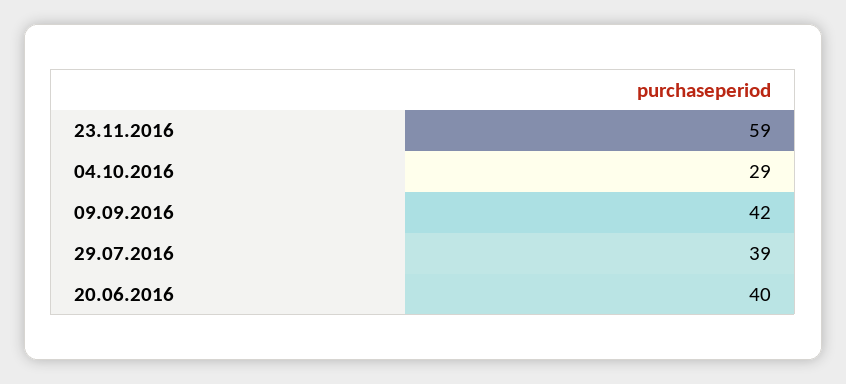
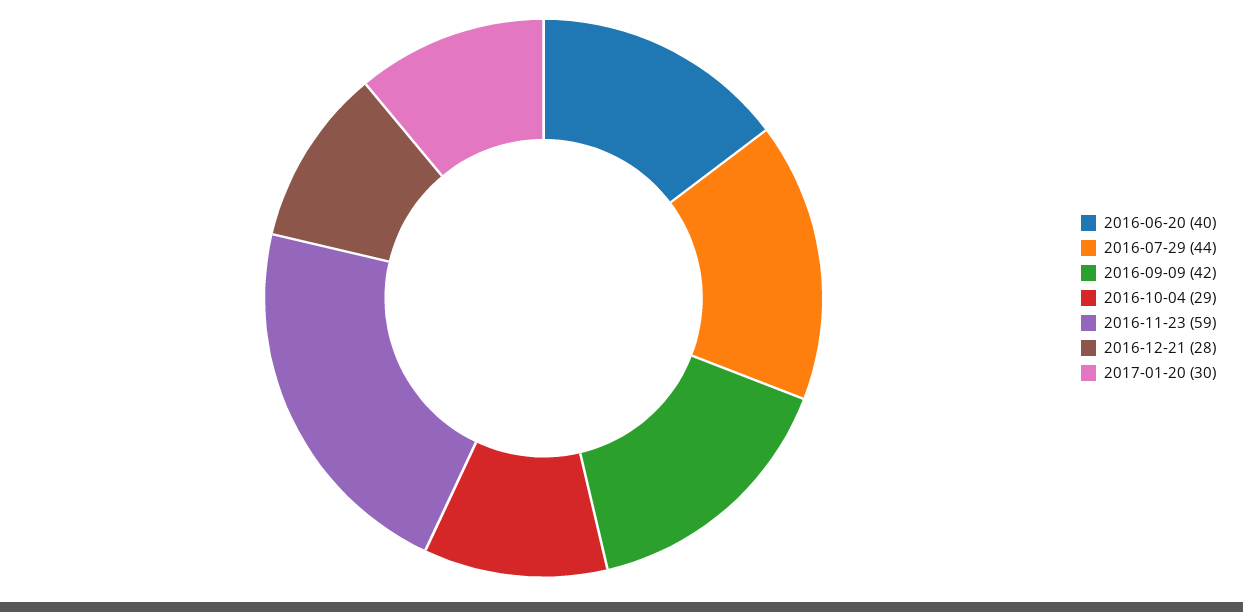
29.07.2016: 39 -> 44
2016-12-21: none -> 28
2017-01-20: none -> 30

